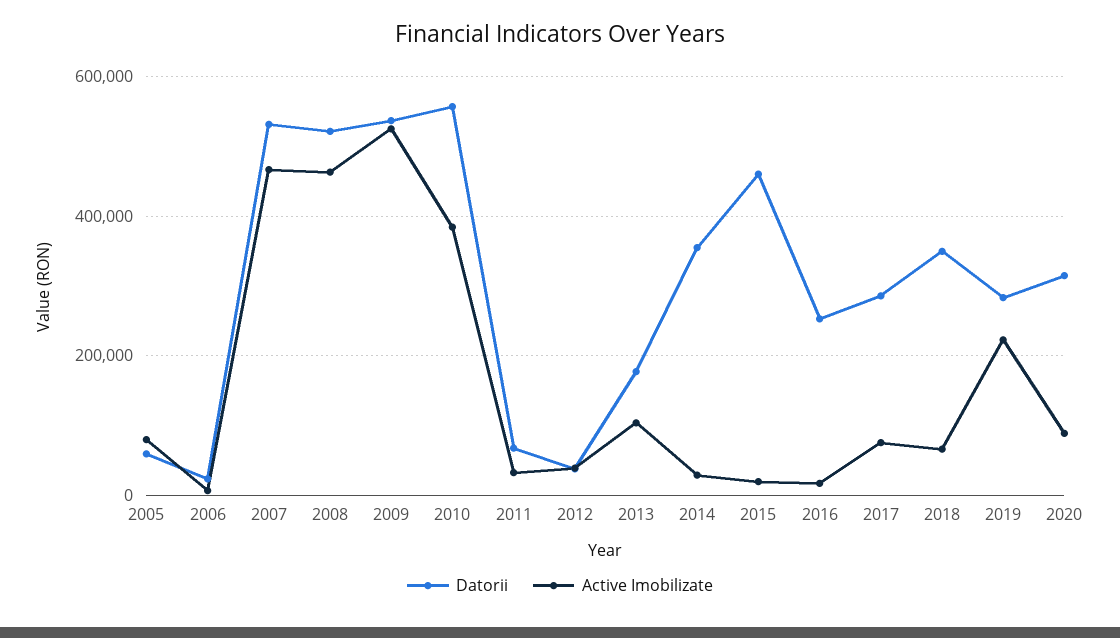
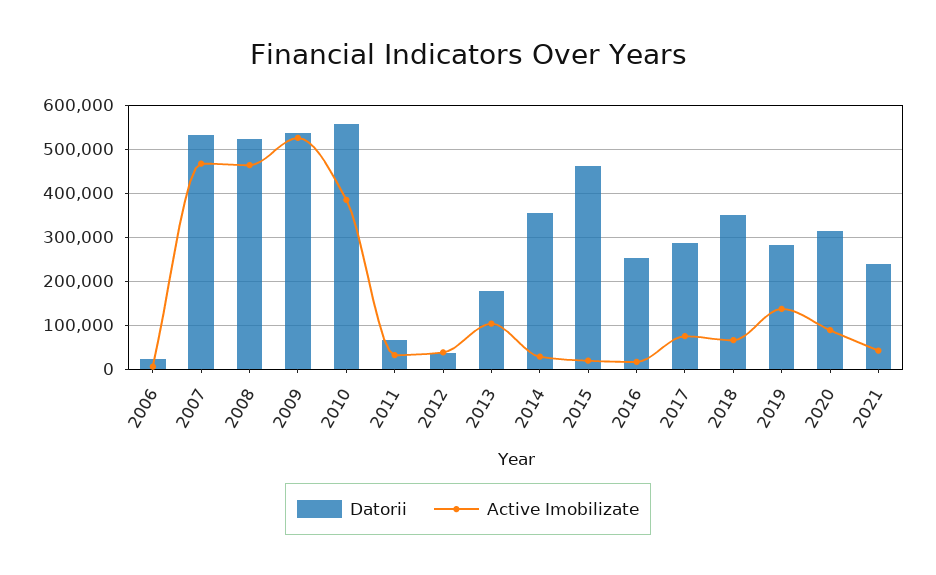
Datorii, 2005: 60000 -> none
Active Imobilizate, 2005: 80000 -> none
Active Imobilizate, 2019: 220000 -> 140000
Datorii, 2021: none -> 240000
Active Imobilizate, 2021: none -> 40000

